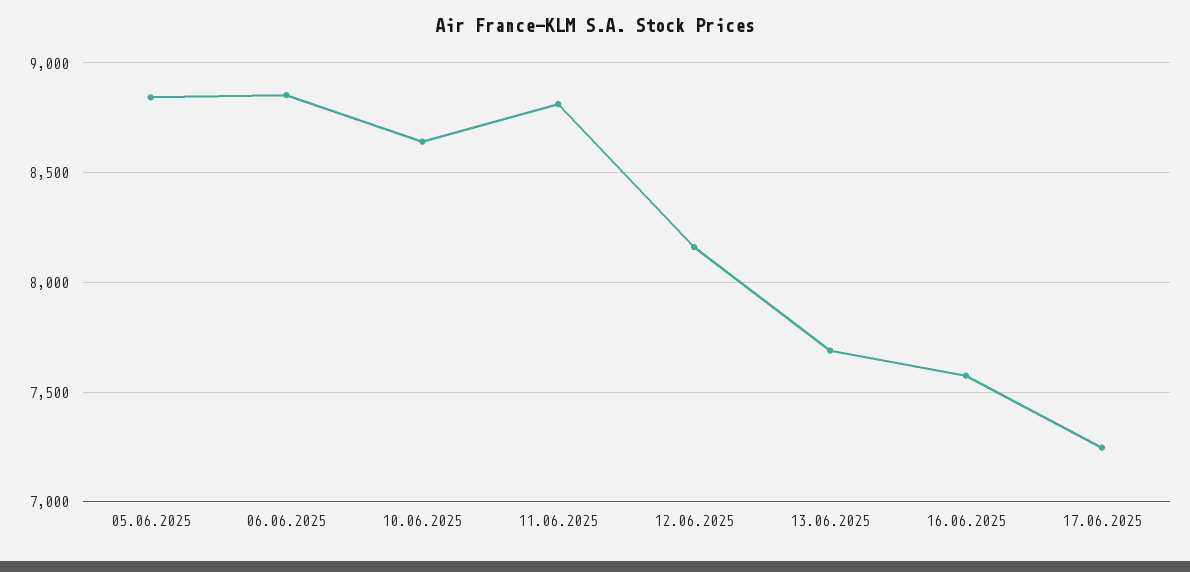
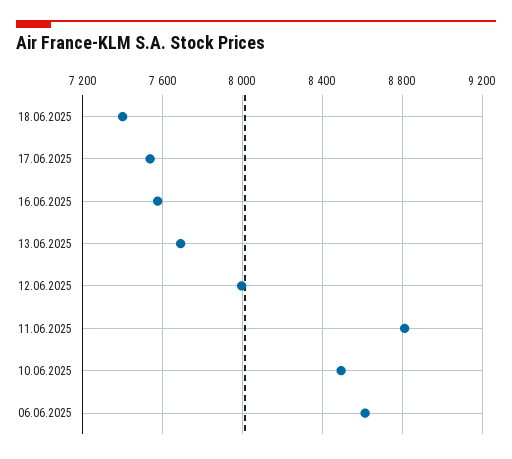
05.06.2025: 8850 -> none
06.06.2025: 8850 -> 8600
10.06.2025: 8650 -> 8500
12.06.2025: 8150 -> 8000
17.06.2025: 7250 -> 7550
18.06.2025: none -> 7400

